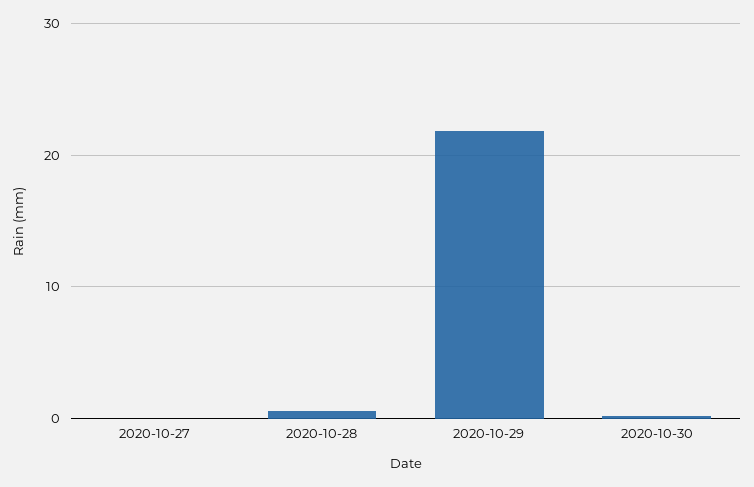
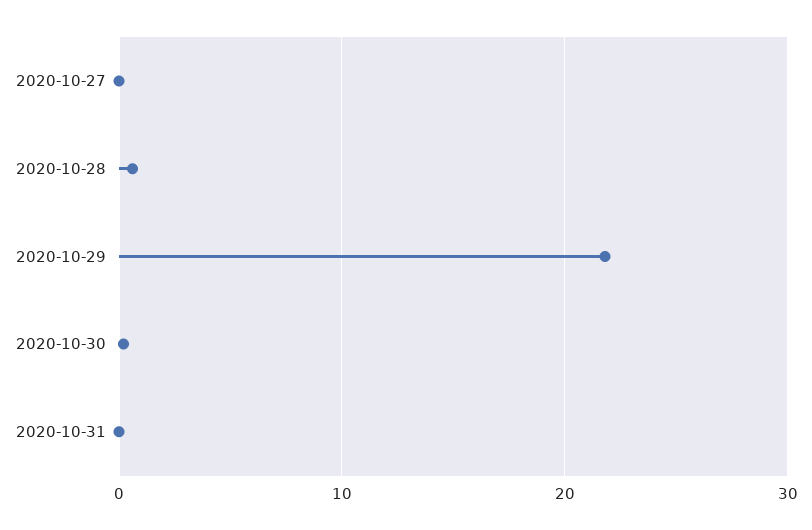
2020-10-31: none -> 0

